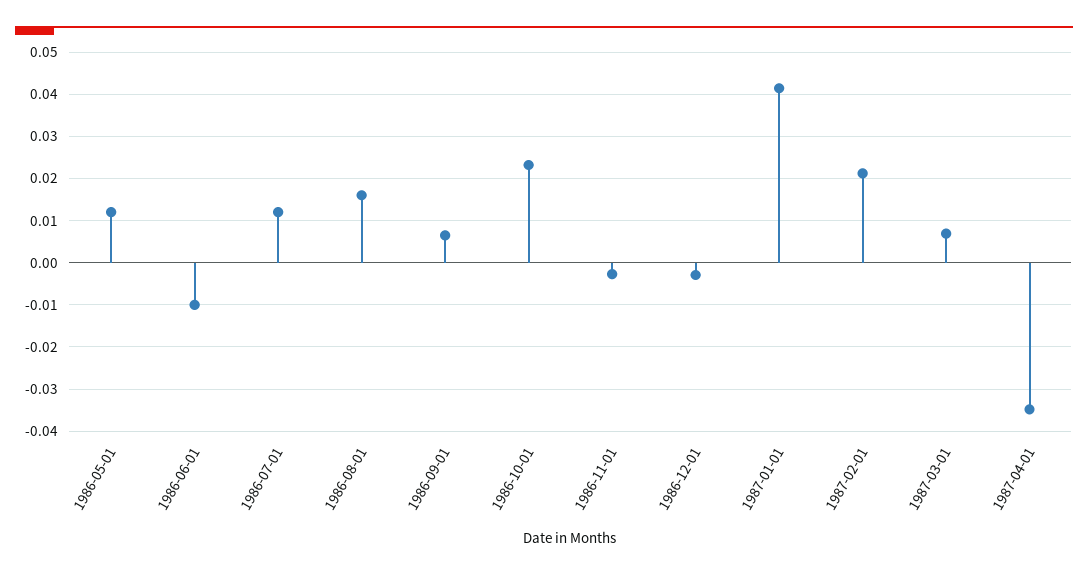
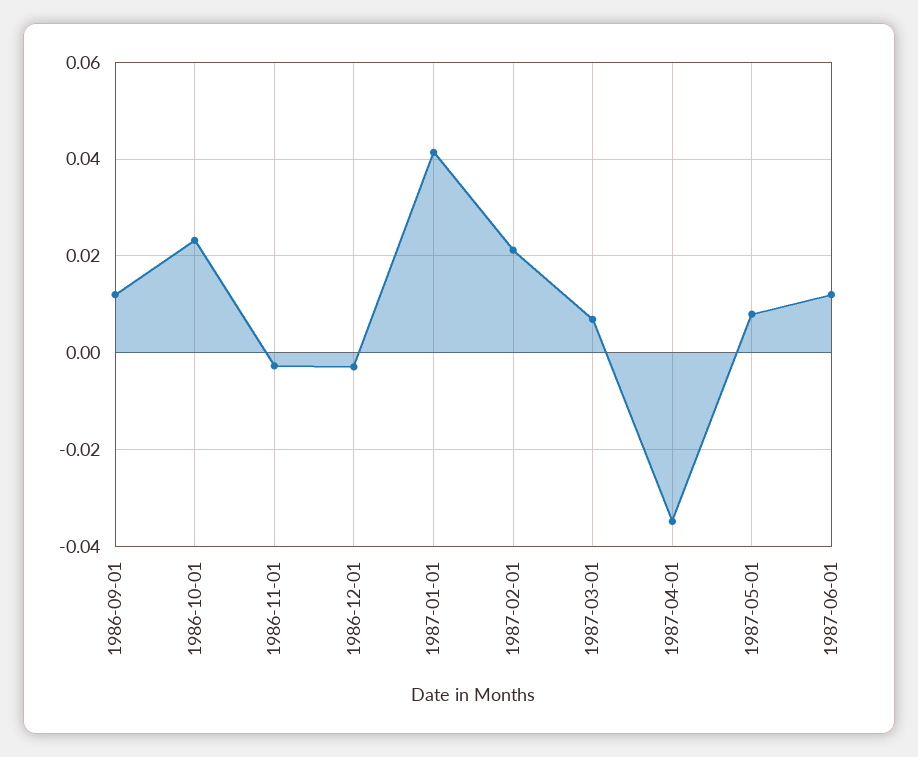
1986-05-01: 0.012 -> none
1986-06-01: -0.01 -> none
1986-07-01: 0.012 -> none
1986-08-01: 0.016 -> none
1986-09-01: 0.006 -> 0.012
1987-05-01: none -> 0.008
1987-06-01: none -> 0.012

